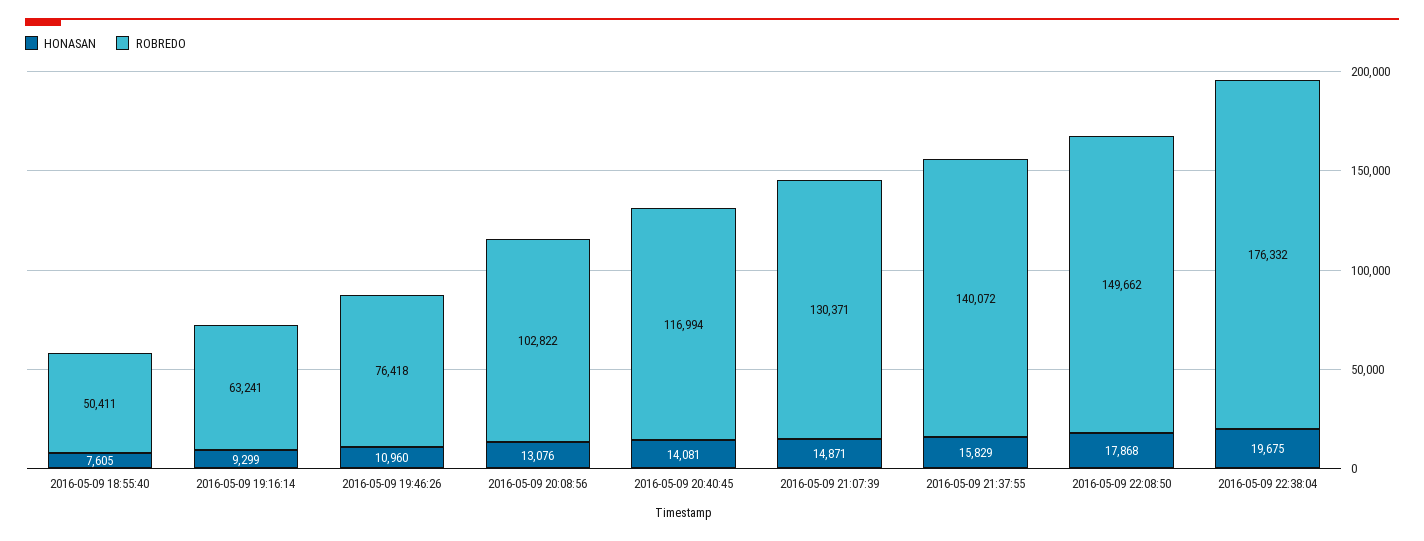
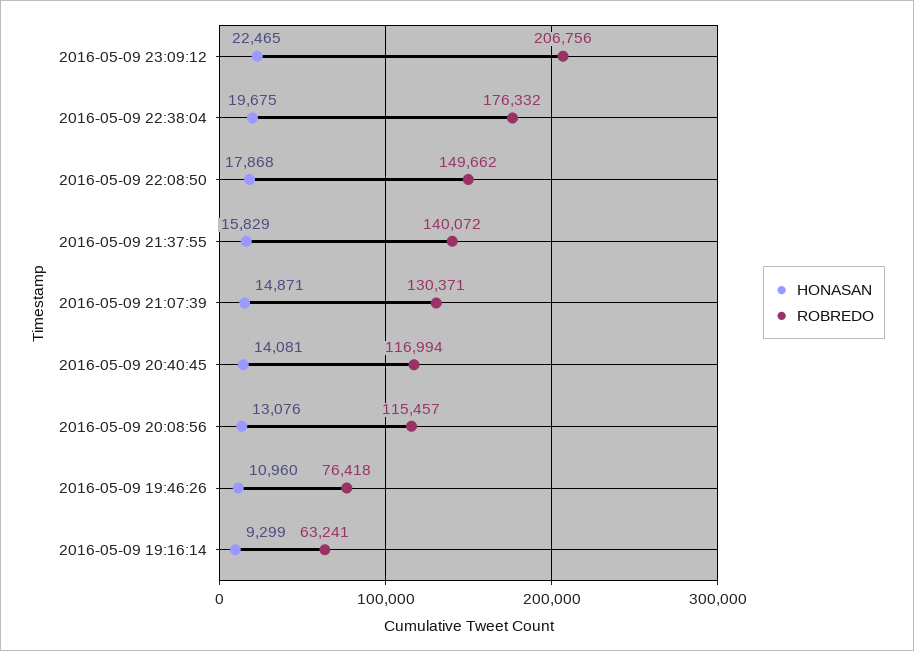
HONASAN, 2016-05-09 18:55:40: 7605 -> none
ROBREDO, 2016-05-09 18:55:40: 50411 -> none
ROBREDO, 2016-05-09 20:08:56: 102822 -> 115457
HONASAN, 2016-05-09 23:09:12: none -> 22465
ROBREDO, 2016-05-09 23:09:12: none -> 206756

